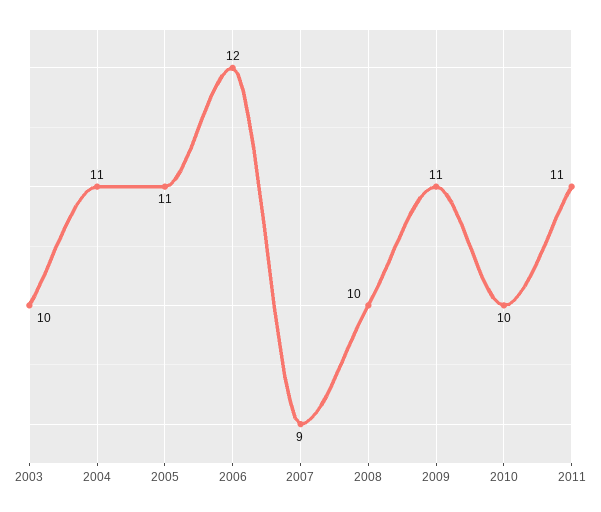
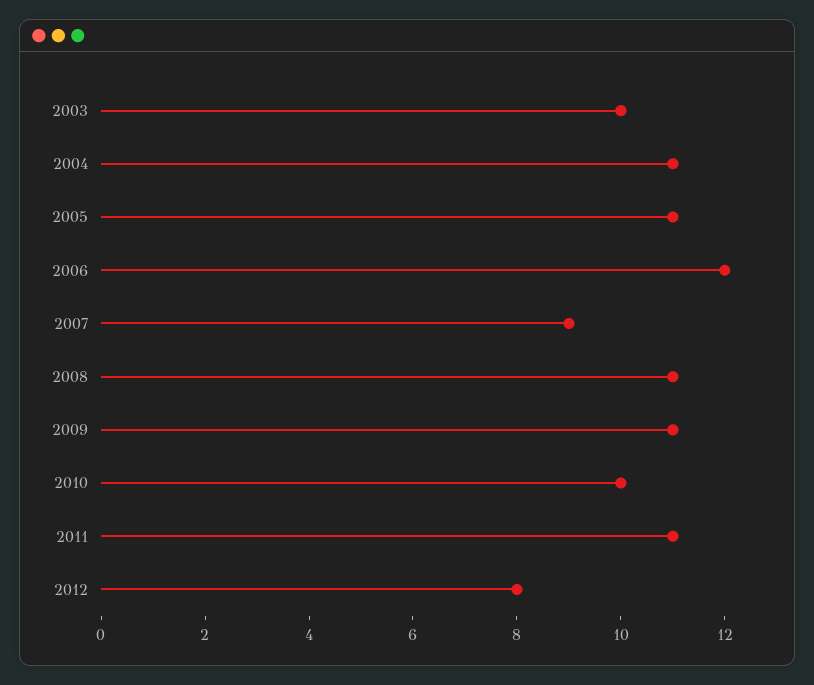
2008: 10 -> 11
2012: none -> 8

